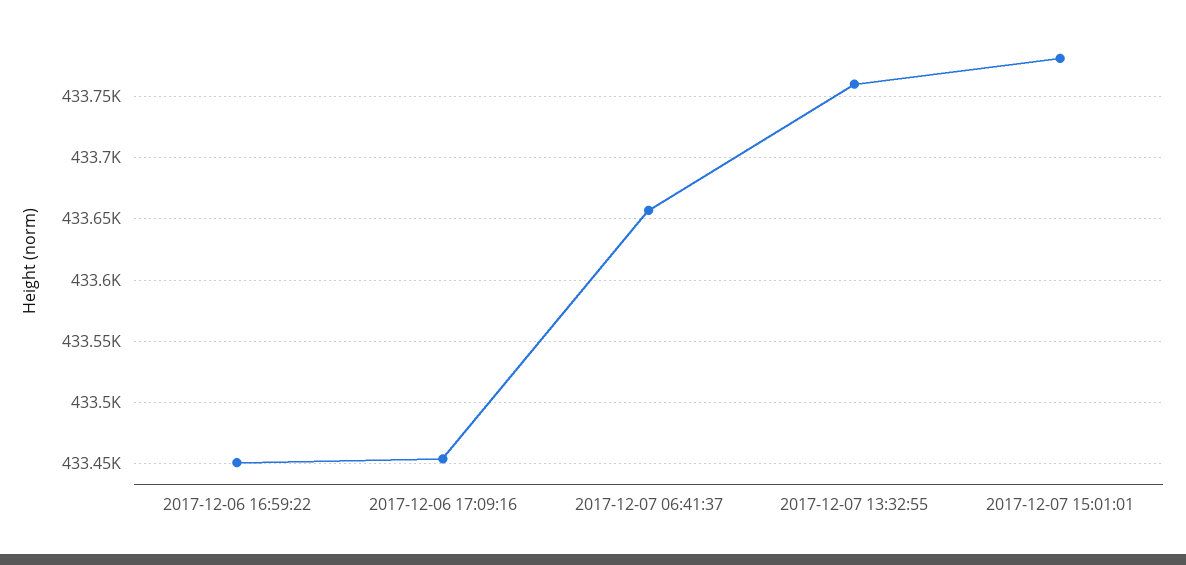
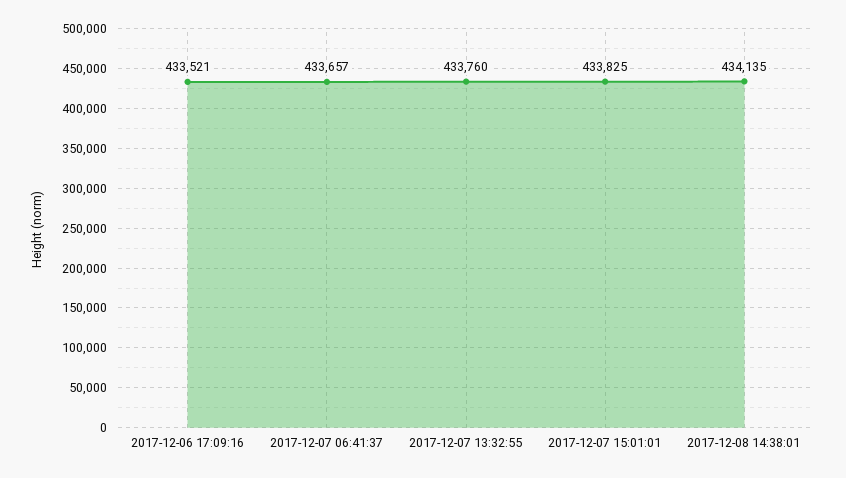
2017-12-06 16:59:22: 433450 -> none
2017-12-06 17:09:16: 433455 -> 433521
2017-12-07 15:01:01: 433780 -> 433825
2017-12-08 14:38:01: none -> 434135

